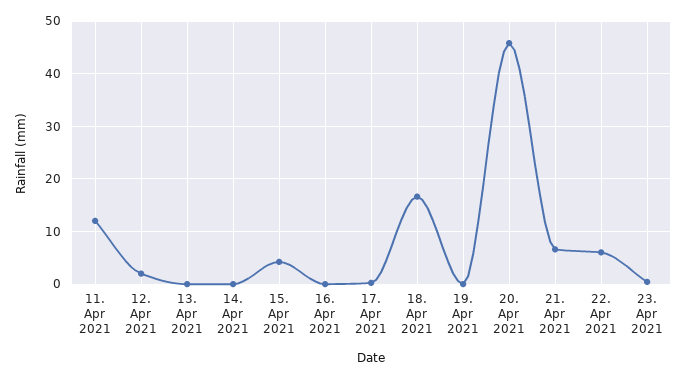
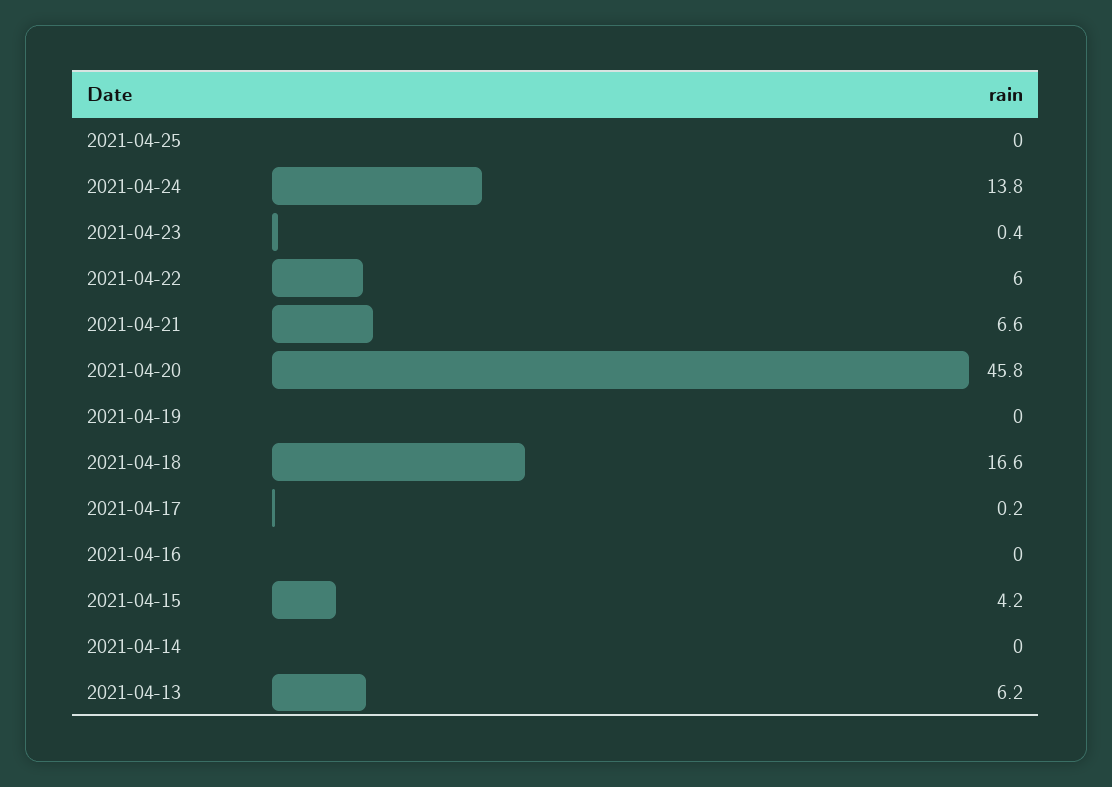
11. Apr 2021: 12 -> none
12. Apr 2021: 2 -> none
13. Apr 2021: 0 -> 6.2
2021-04-25: none -> 0
2021-04-24: none -> 13.8

